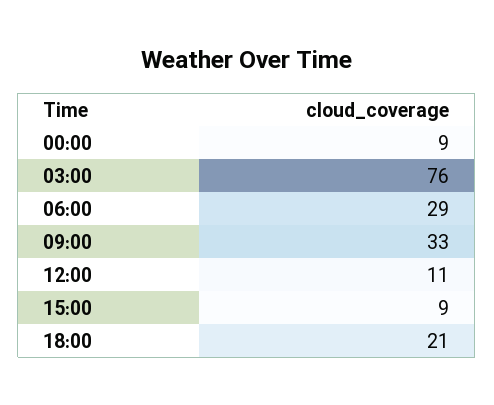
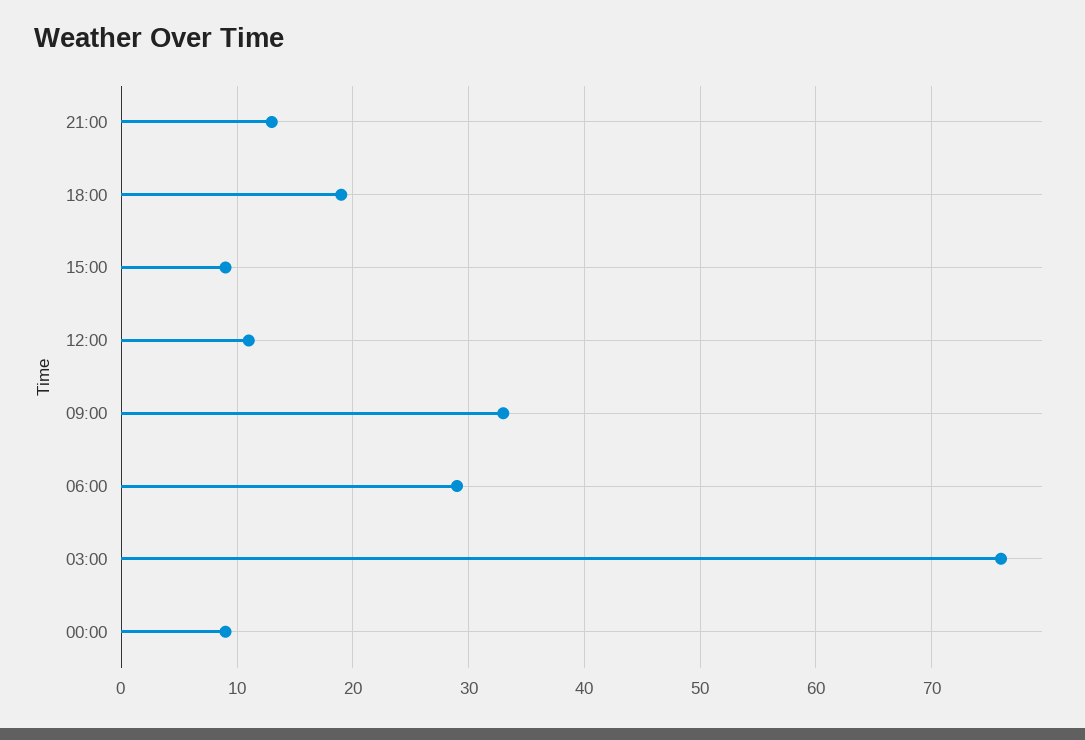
18:00: 21 -> 19
21:00: none -> 13

